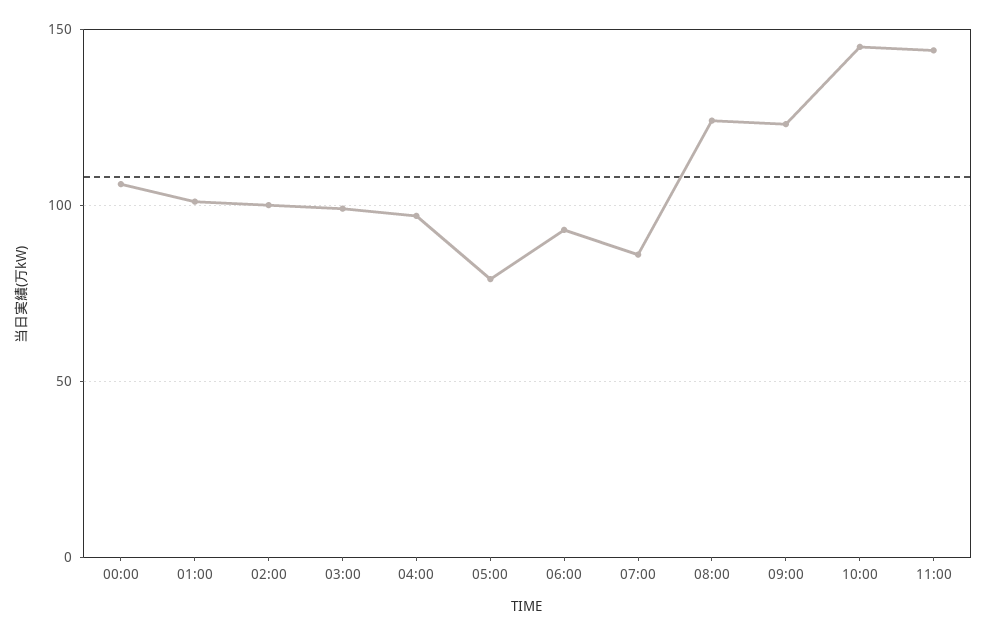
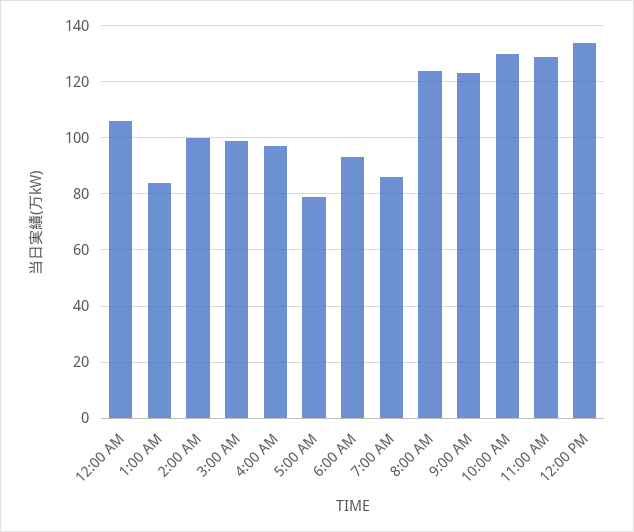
01:00: 100 -> 85
10:00: 145 -> 130
11:00: 145 -> 130
12:00 PM: none -> 135

